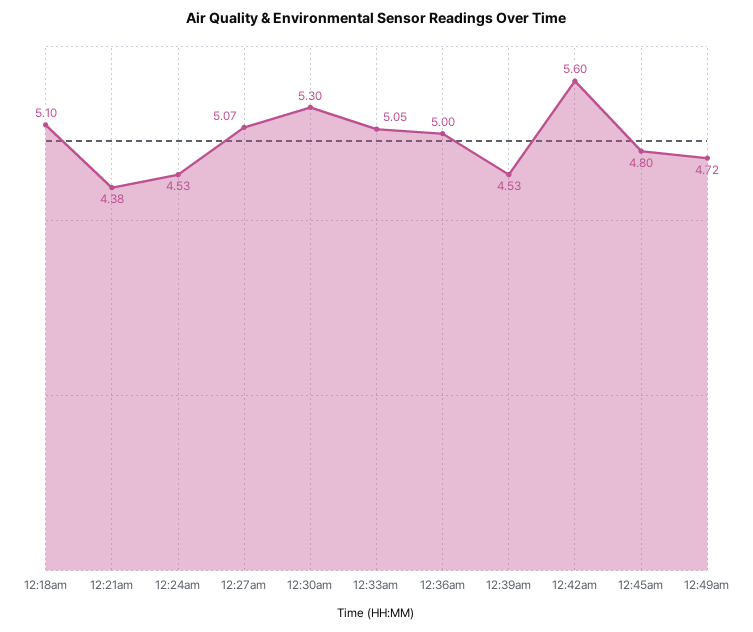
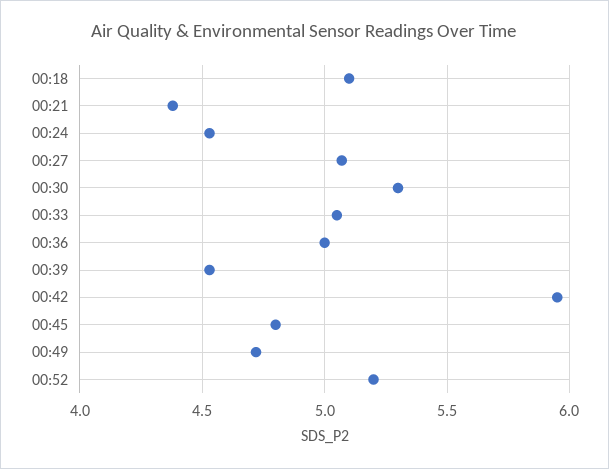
12:42am: 5.6 -> 5.95
00:52: none -> 5.2

